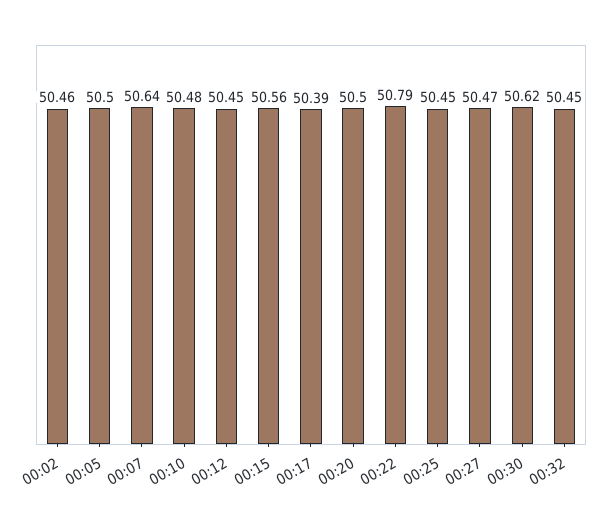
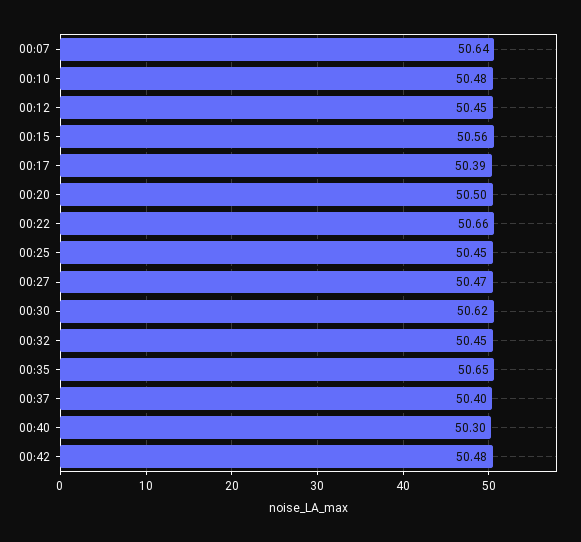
00:02: 50.46 -> none
00:05: 50.5 -> none
00:22: 50.79 -> 50.66
00:35: none -> 50.65
00:37: none -> 50.4
00:40: none -> 50.3
00:42: none -> 50.48

